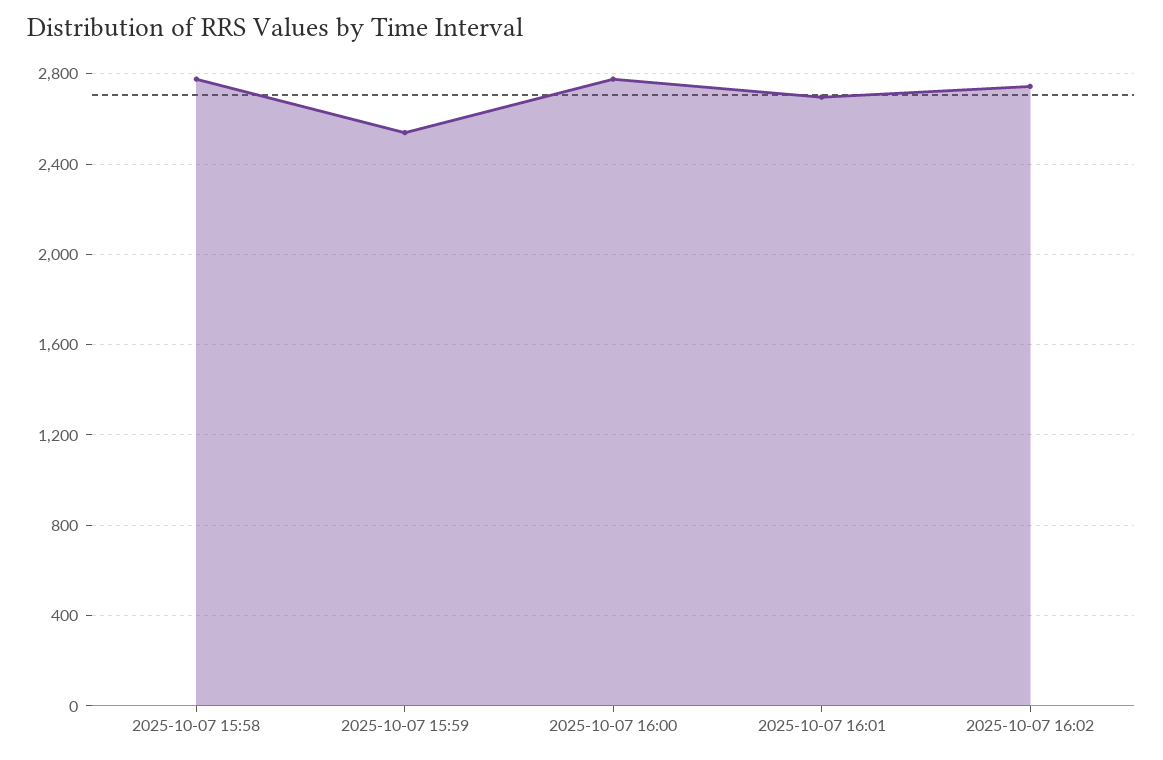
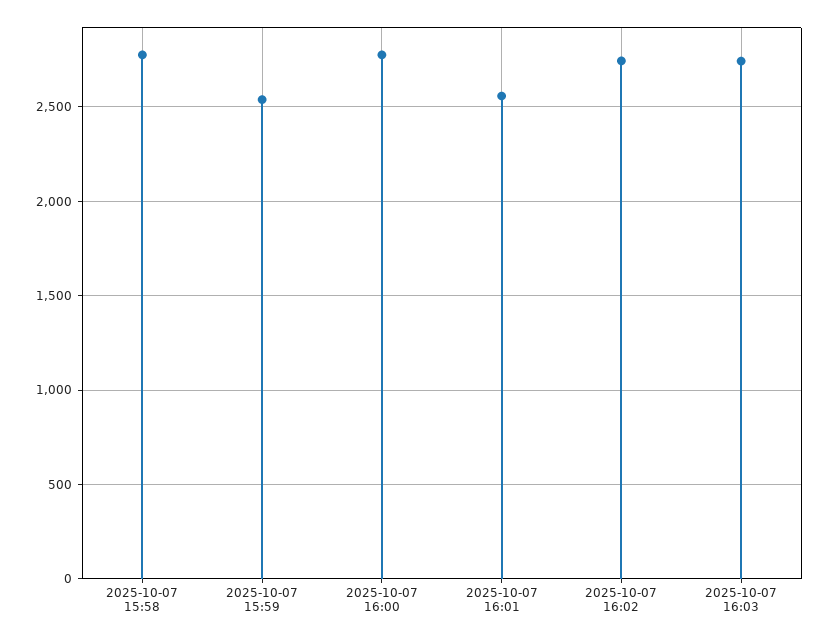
2025-10-07 16:01: 2700 -> 2550
2025-10-07 16:03: none -> 2750

